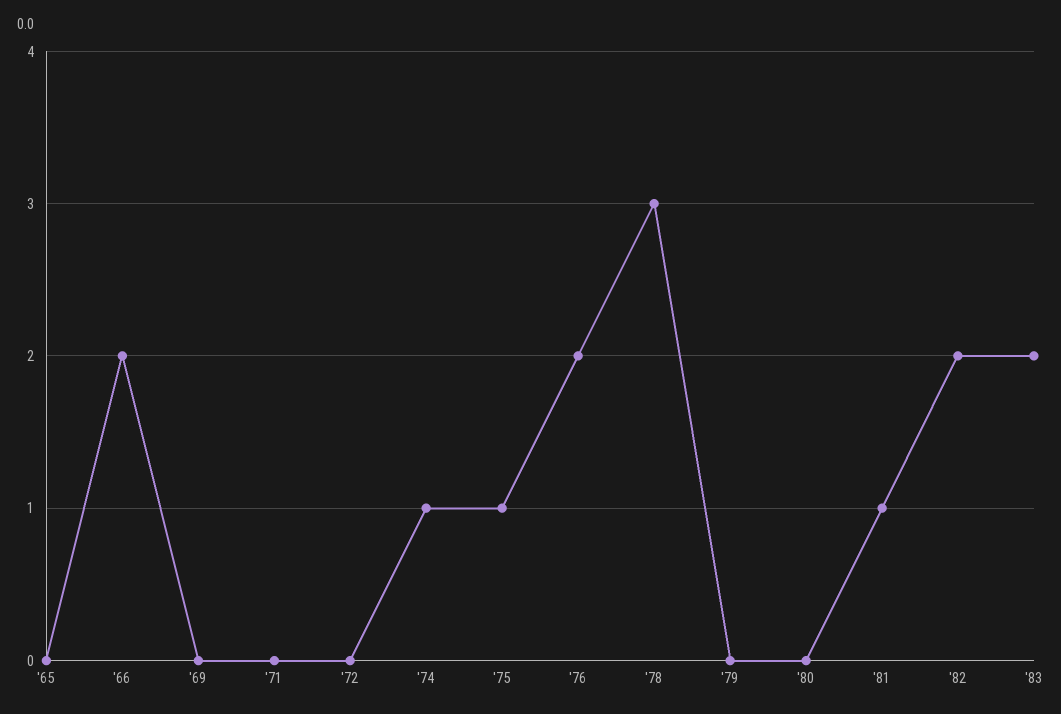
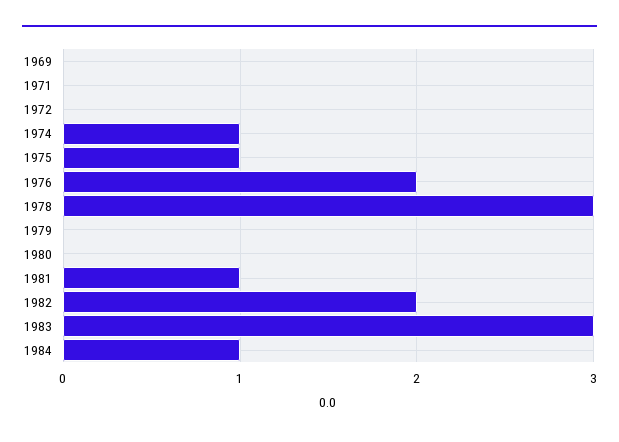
'65: 0 -> none
'66: 2 -> none
'83: 2 -> 3
1984: none -> 1

